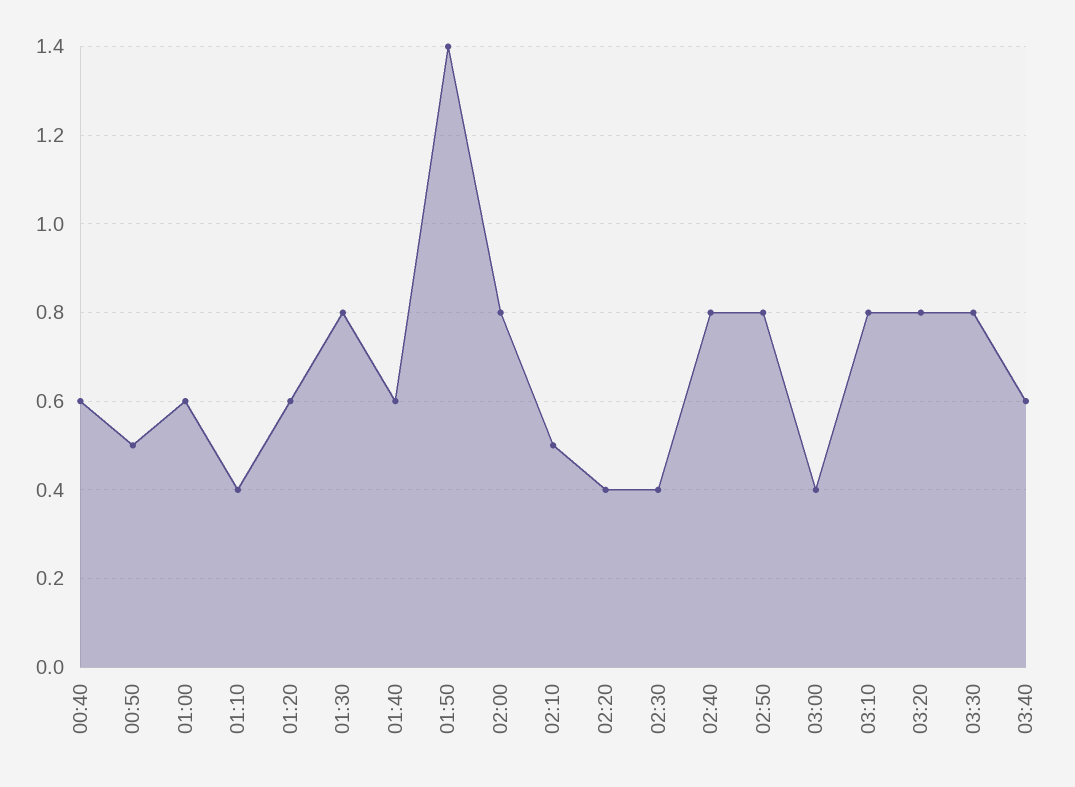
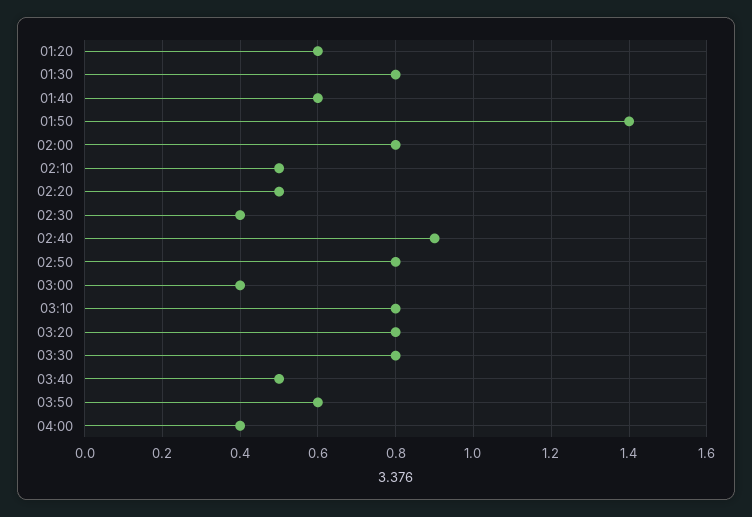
00:40: 0.6 -> none
00:50: 0.5 -> none
01:00: 0.6 -> none
01:10: 0.4 -> none
02:20: 0.4 -> 0.5
02:40: 0.8 -> 0.9
03:40: 0.6 -> 0.5
03:50: none -> 0.6
04:00: none -> 0.4

